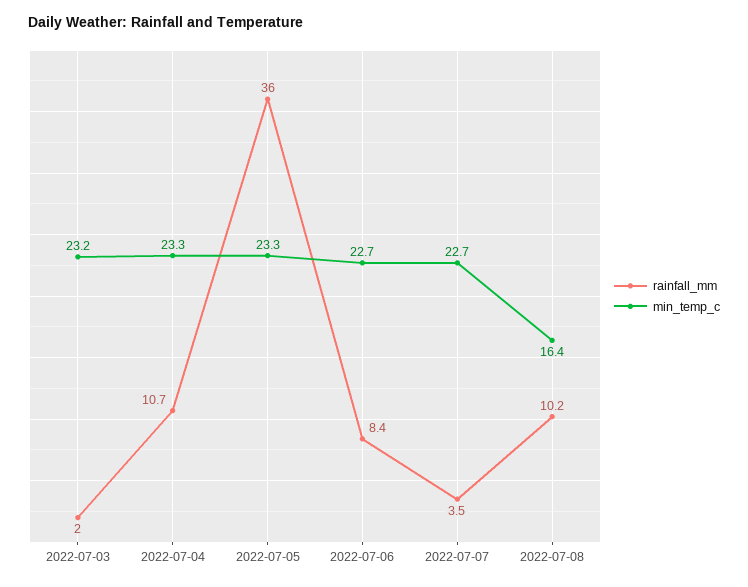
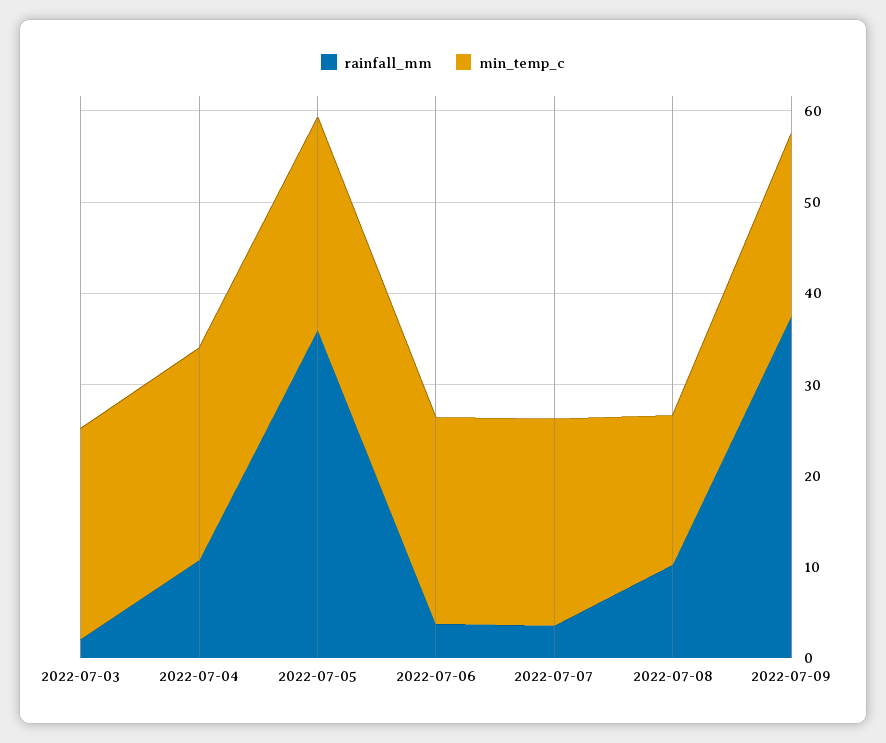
rainfall_mm, 2022-07-06: 8.4 -> 4
rainfall_mm, 2022-07-09: none -> 38
min_temp_c, 2022-07-09: none -> 20

